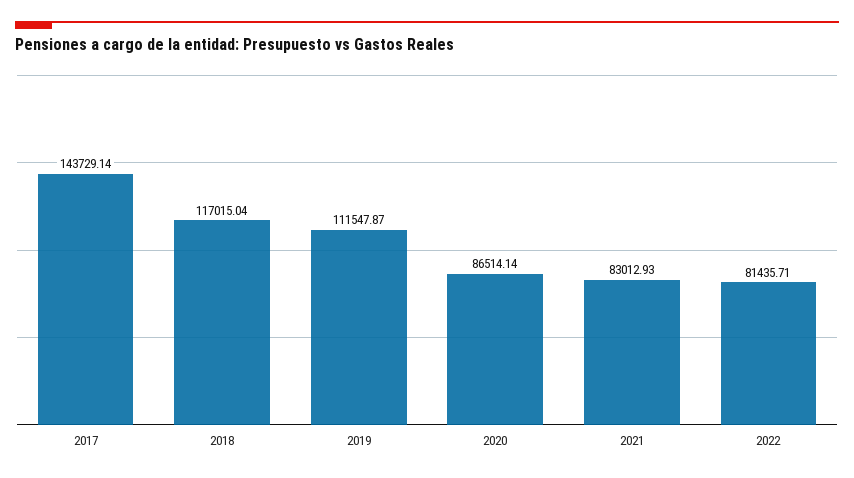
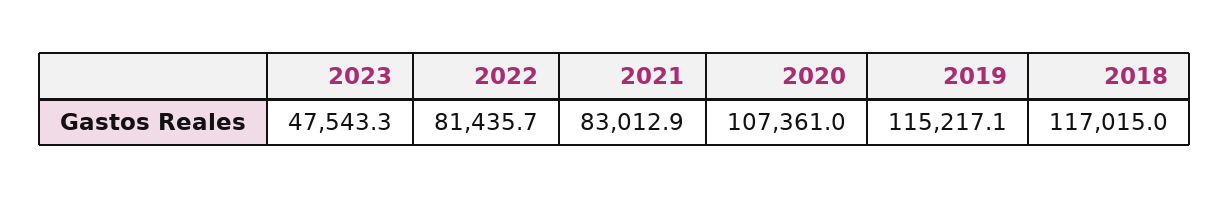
2017: 143729.14 -> none
2019: 111547.87 -> 115217.1
2020: 86514.14 -> 107361
2023: none -> 47543.3

